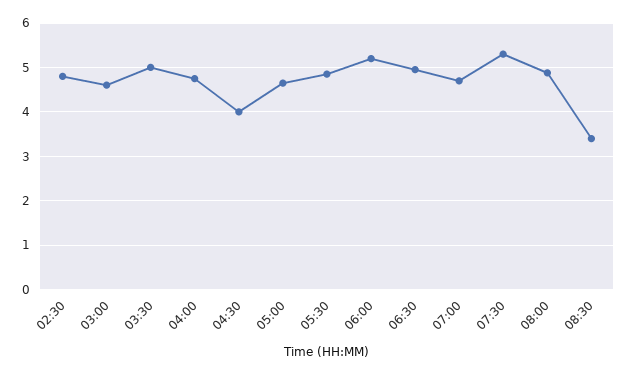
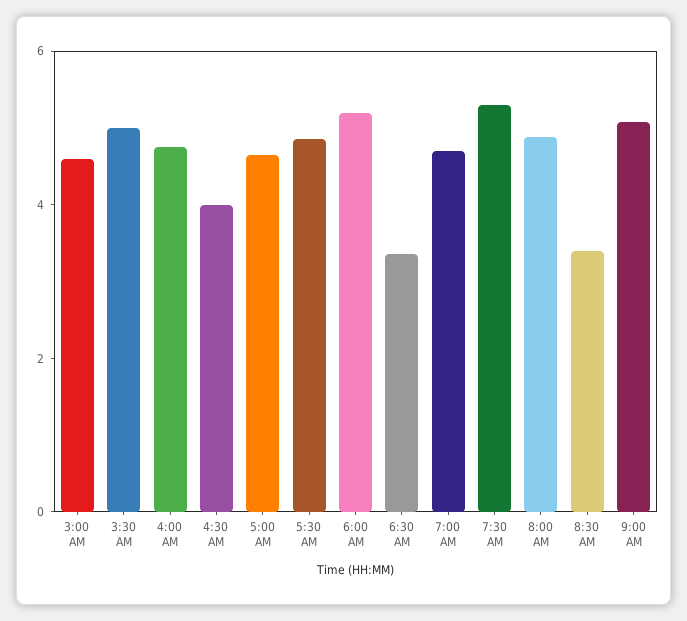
02:30: 4.8 -> none
06:30: 5 -> 3.5
9:00 AM: none -> 5

